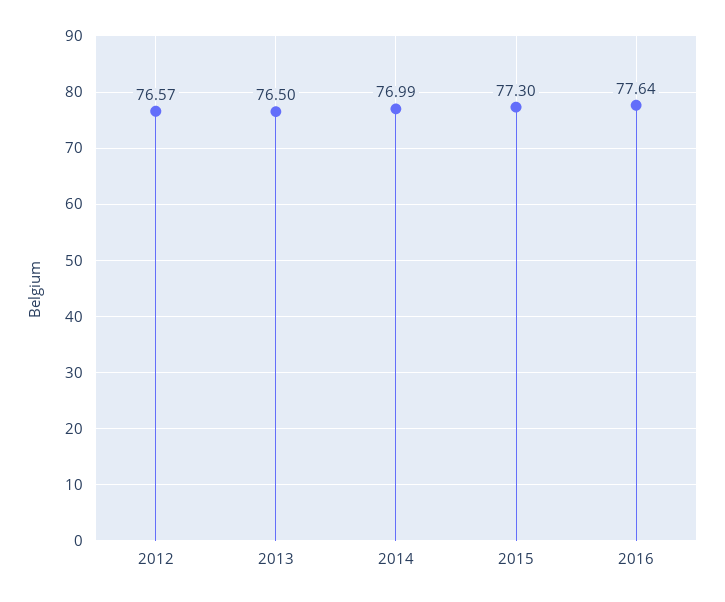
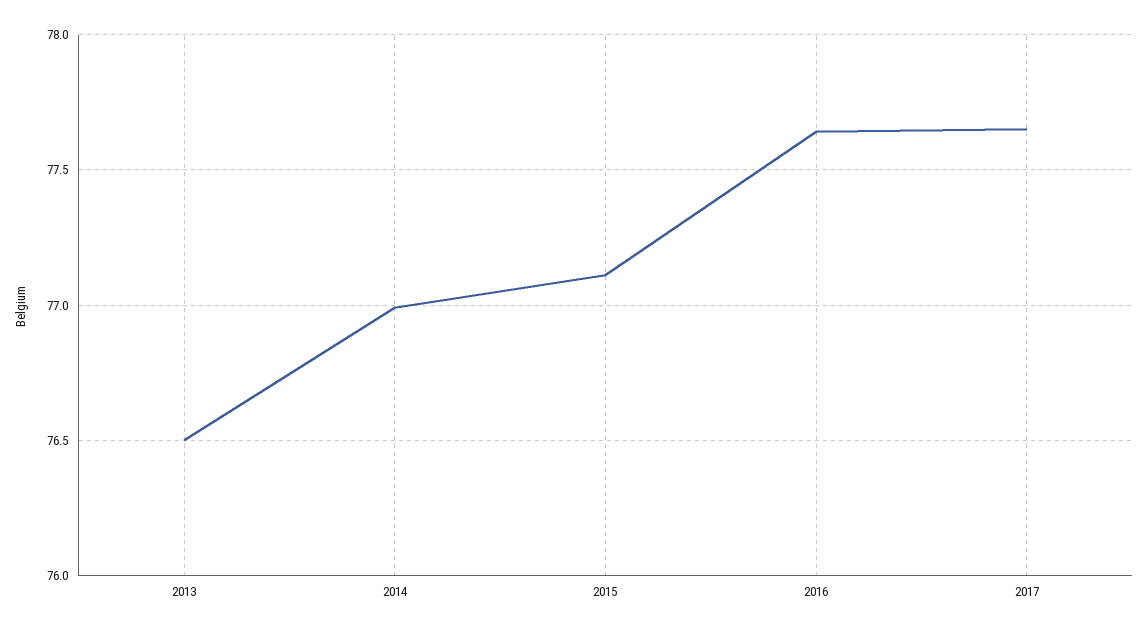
2012: 76.57 -> none
2015: 77.3 -> 77.1
2017: none -> 77.65

